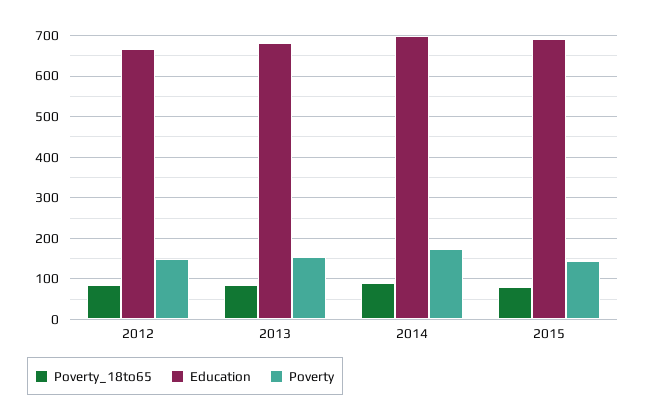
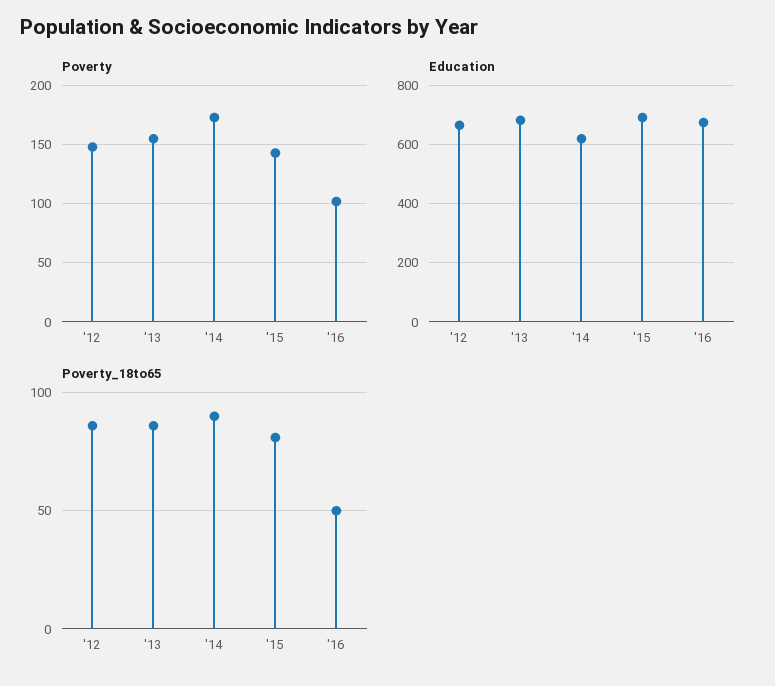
Education, 2014: 700 -> 625
Poverty, '16: none -> 100
Education, '16: none -> 675
Poverty_18to65, '16: none -> 50

